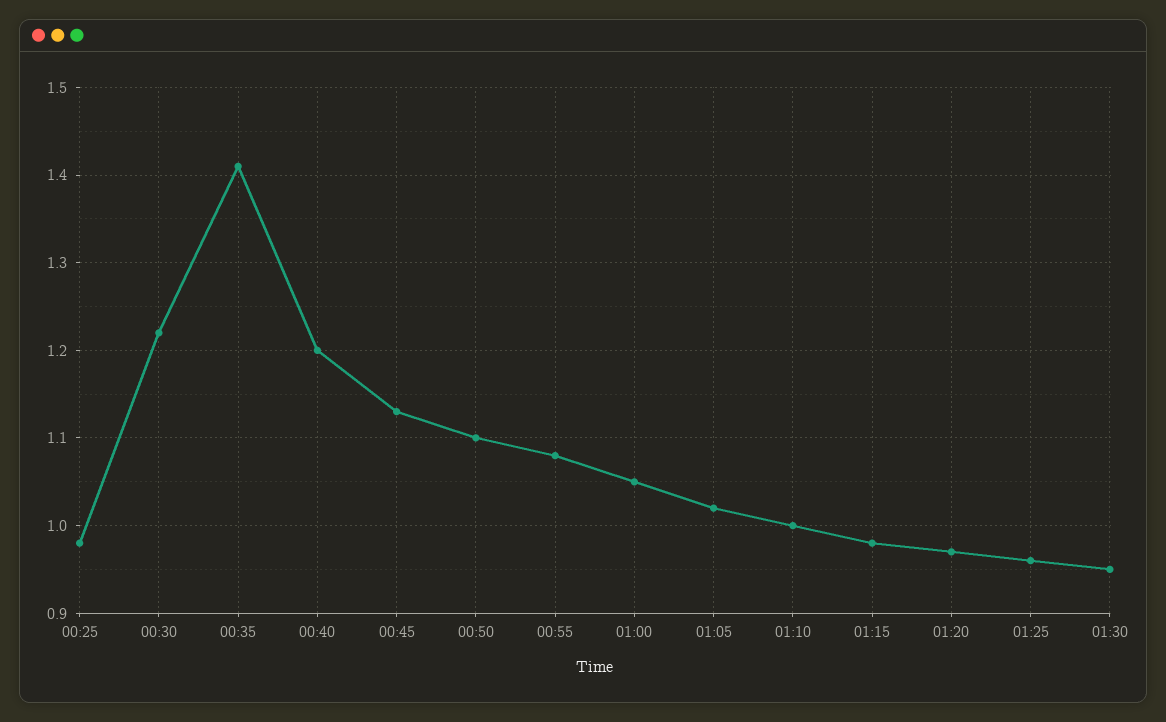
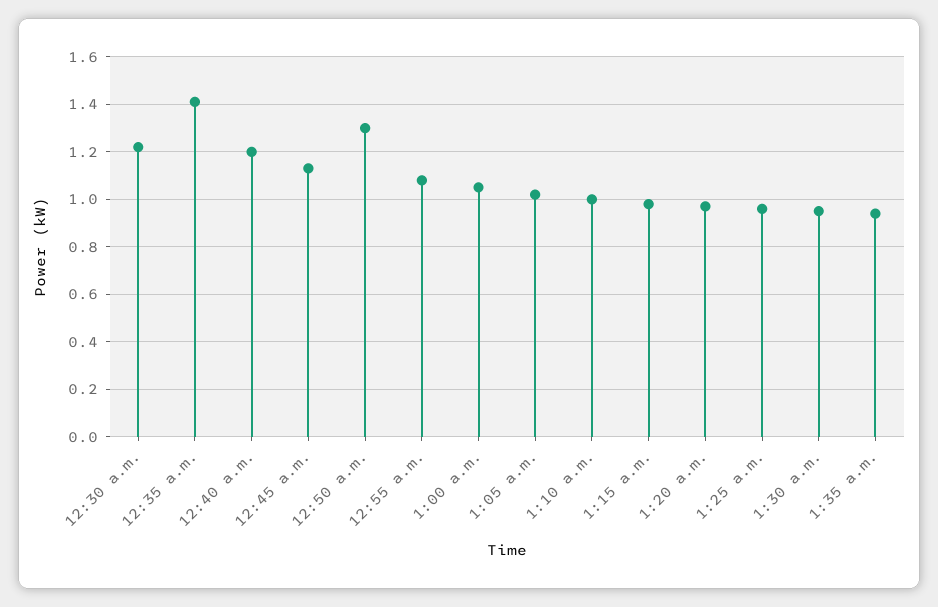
00:25: 0.98 -> none
00:50: 1.1 -> 1.3
1:35 a.m.: none -> 0.95

